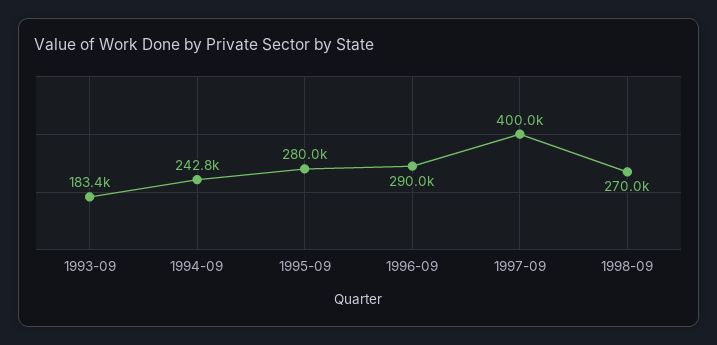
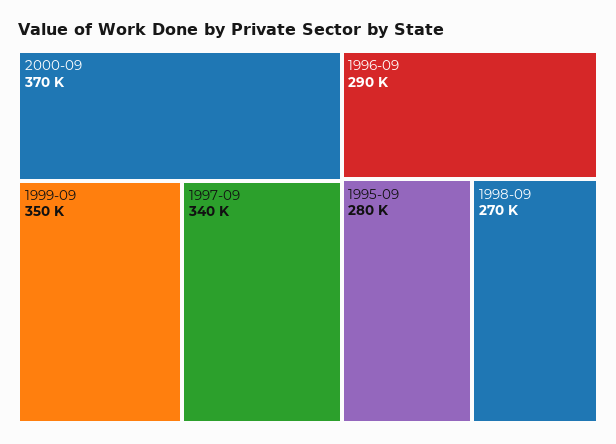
1993-09: 183400 -> none
1994-09: 242800 -> none
1997-09: 400000 -> 340000
2000-09: none -> 370000
1999-09: none -> 350000

